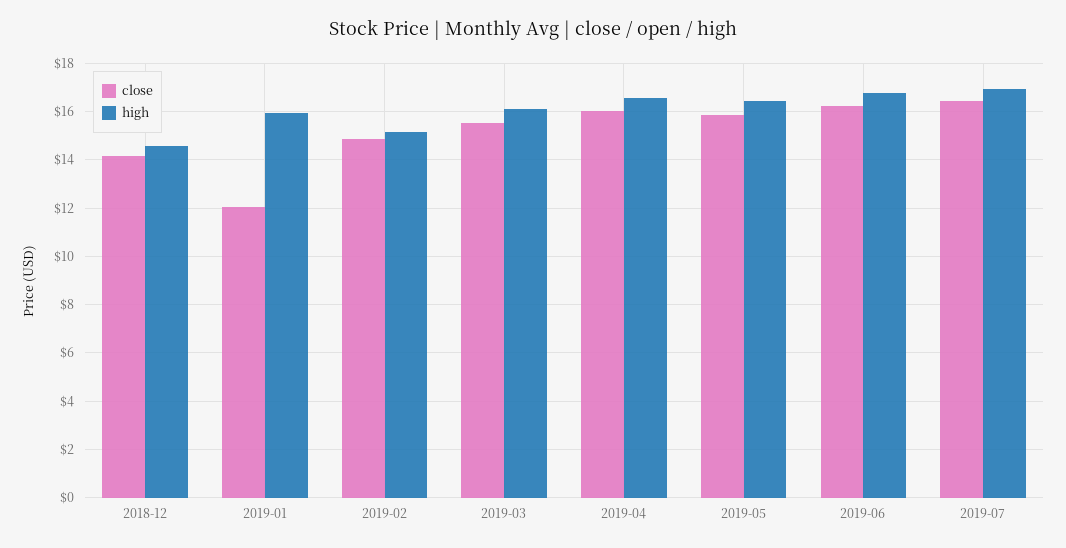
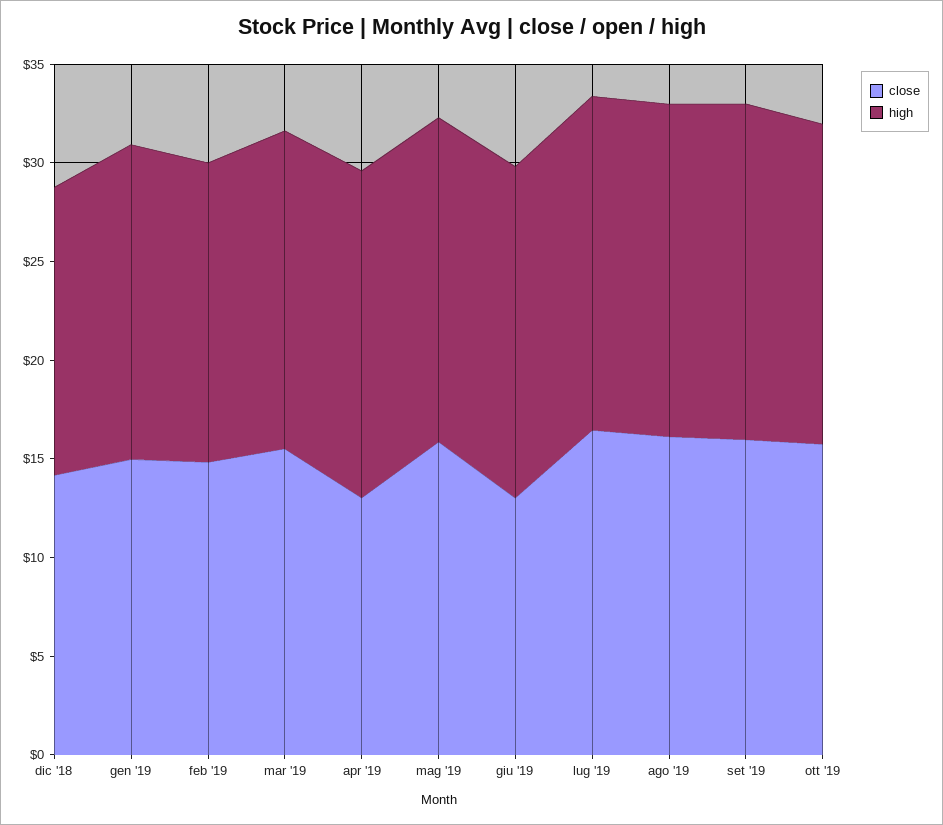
close, 2019-01: 12 -> 15
close, 2019-04: 16 -> 13
close, 2019-06: 16.25 -> 13
close, ago '19: none -> 16
high, ago '19: none -> 17
close, set '19: none -> 16
high, set '19: none -> 17
close, ott '19: none -> 16
high, ott '19: none -> 16

